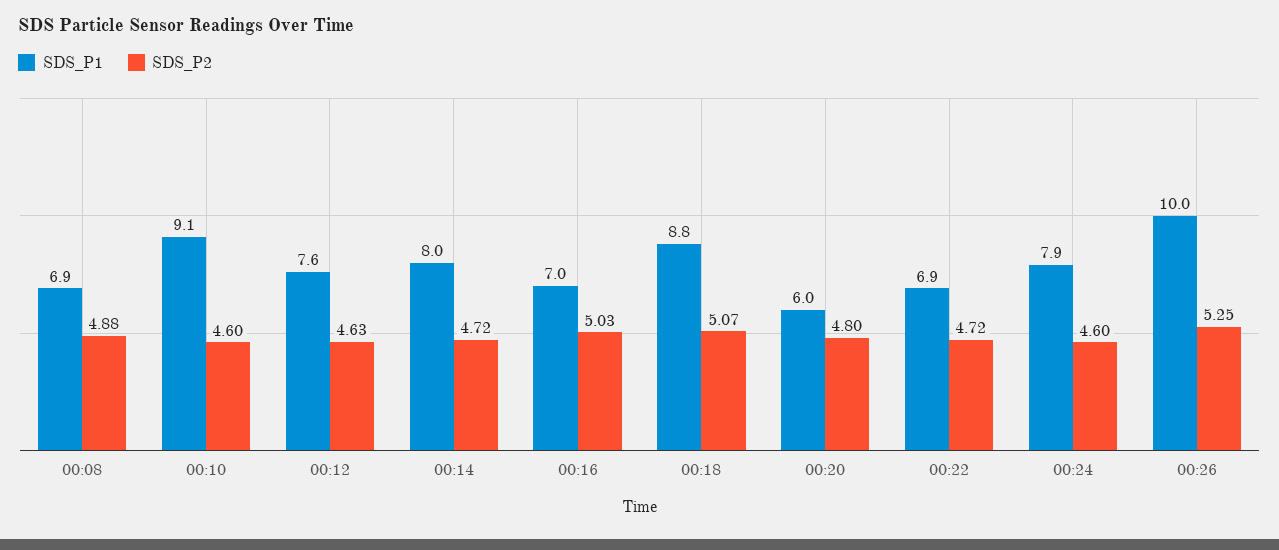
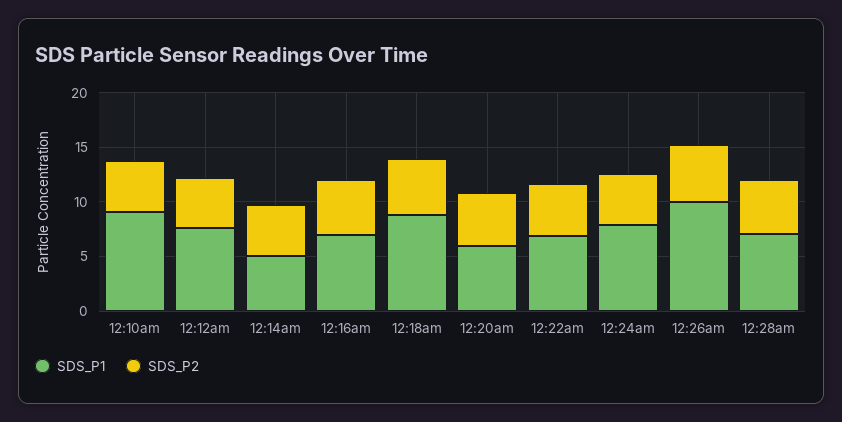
SDS_P1, 00:08: 6.9 -> none
SDS_P2, 00:08: 4.88 -> none
SDS_P1, 00:14: 8 -> 5
SDS_P1, 12:28am: none -> 7
SDS_P2, 12:28am: none -> 5

